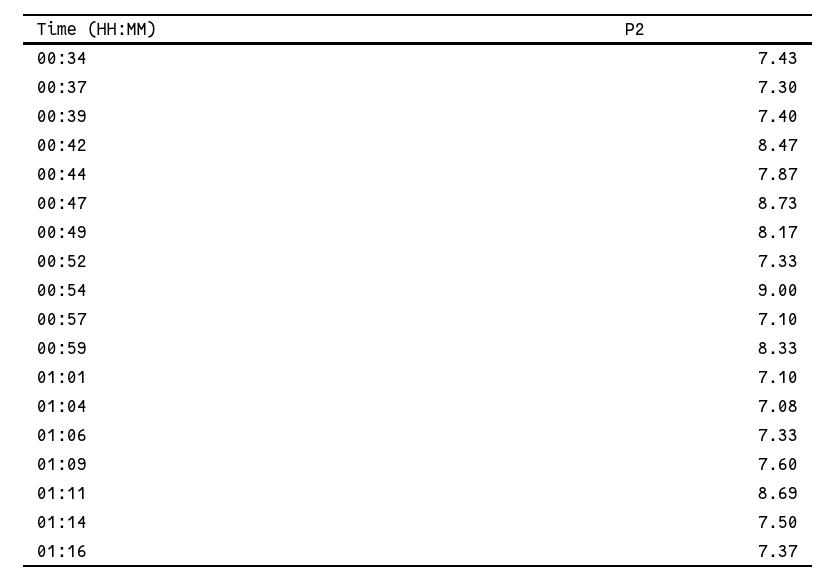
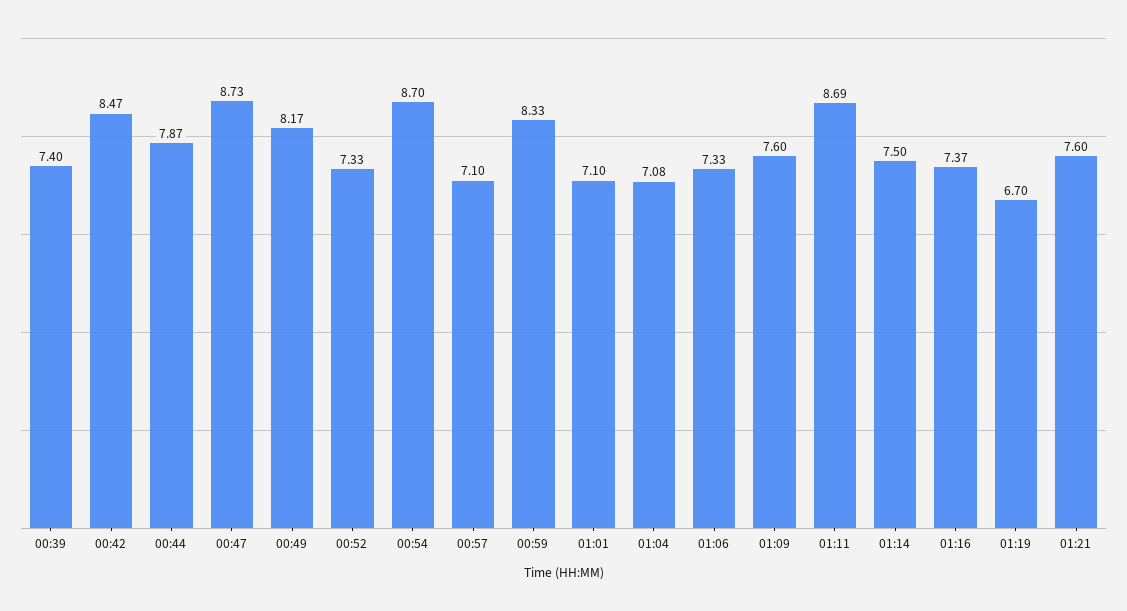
00:34: 7.43 -> none
00:37: 7.3 -> none
00:54: 9 -> 8.7
01:19: none -> 6.7
01:21: none -> 7.6

